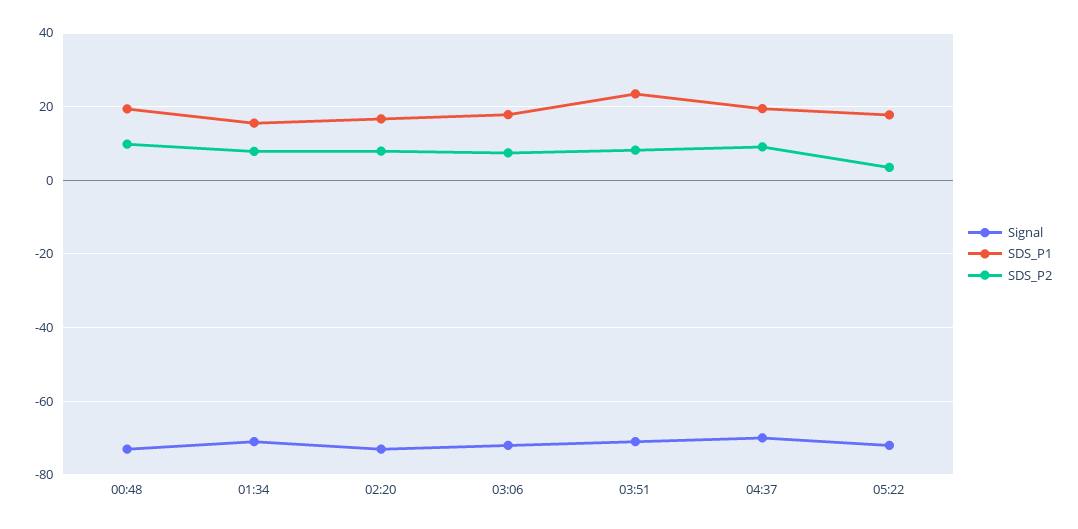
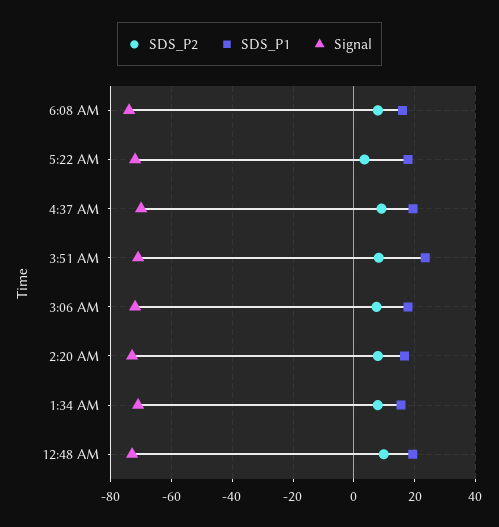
SDS_P2, 6:08 AM: none -> 8
SDS_P1, 6:08 AM: none -> 16
Signal, 6:08 AM: none -> -74

